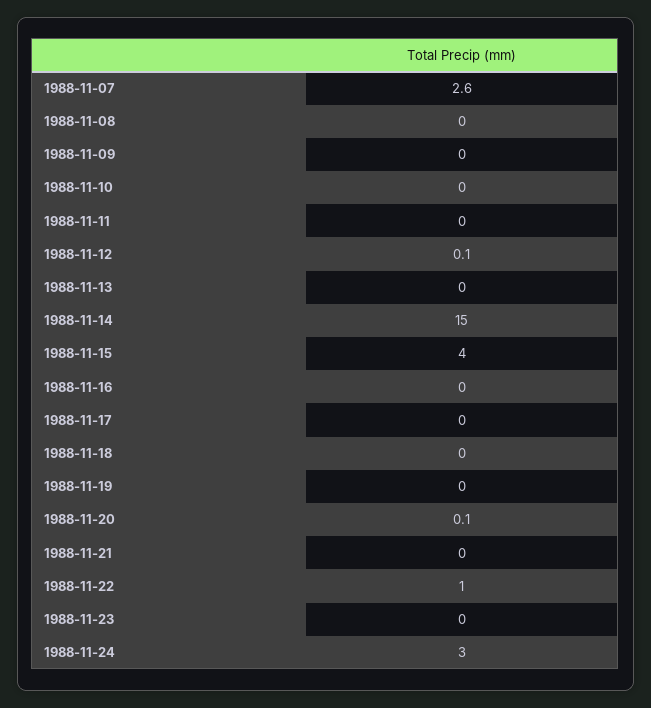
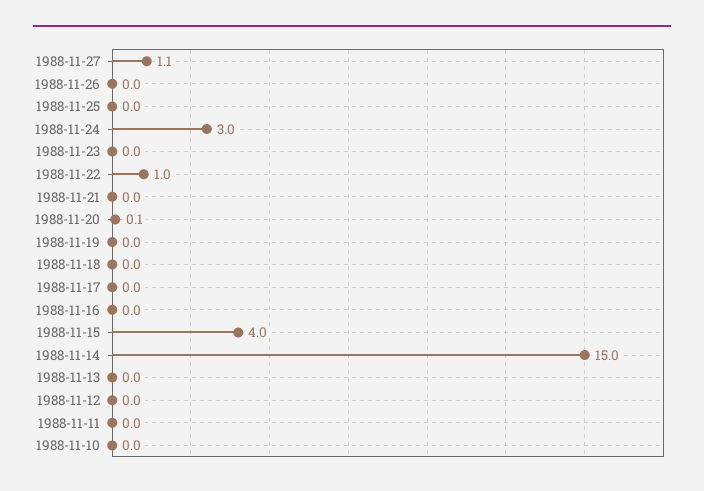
1988-11-07: 2.6 -> none
1988-11-08: 0 -> none
1988-11-09: 0 -> none
1988-11-12: 0.1 -> 0
1988-11-27: none -> 1.1
1988-11-26: none -> 0
1988-11-25: none -> 0

